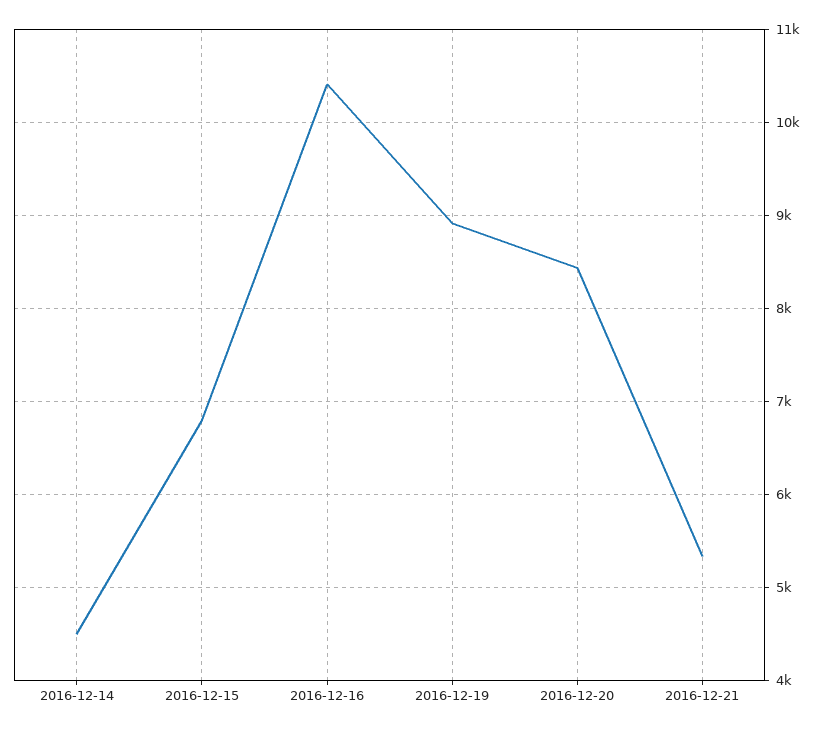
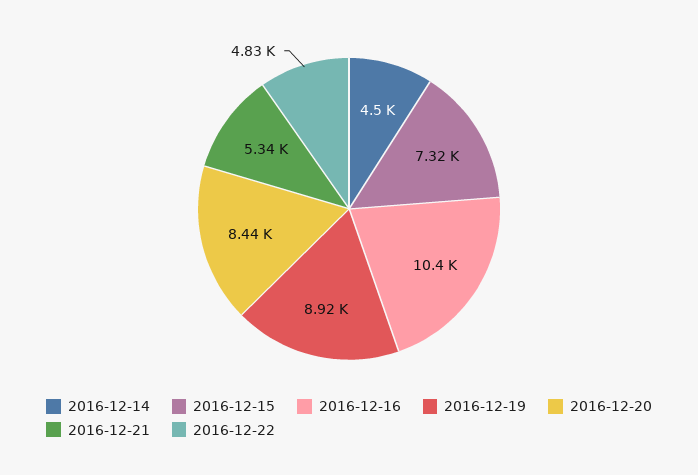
2016-12-15: 6800 -> 7320
2016-12-22: none -> 4830

